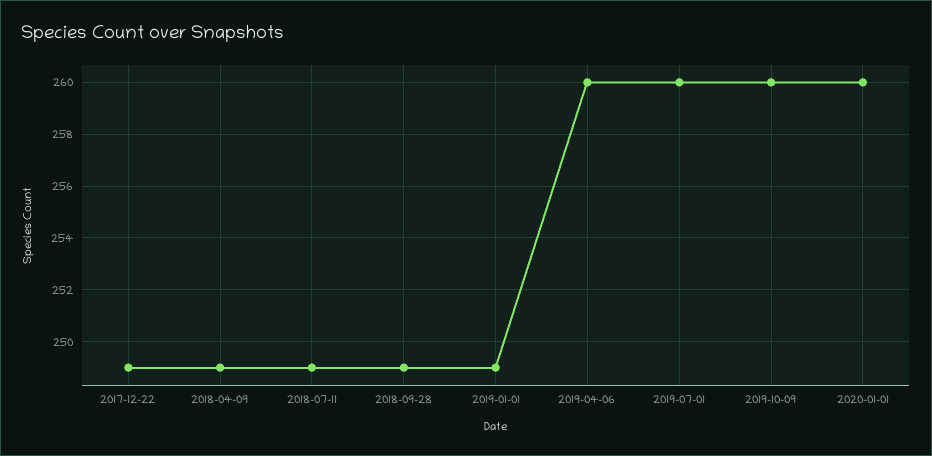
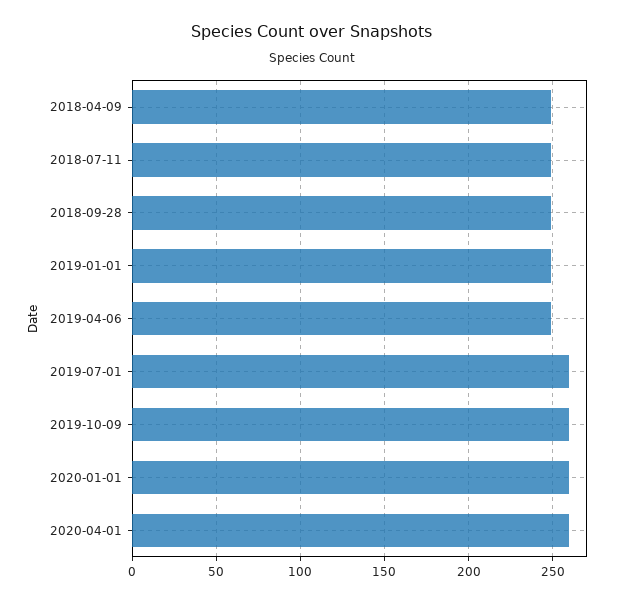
2017-12-22: 249 -> none
2019-04-06: 260 -> 250
2020-04-01: none -> 260

